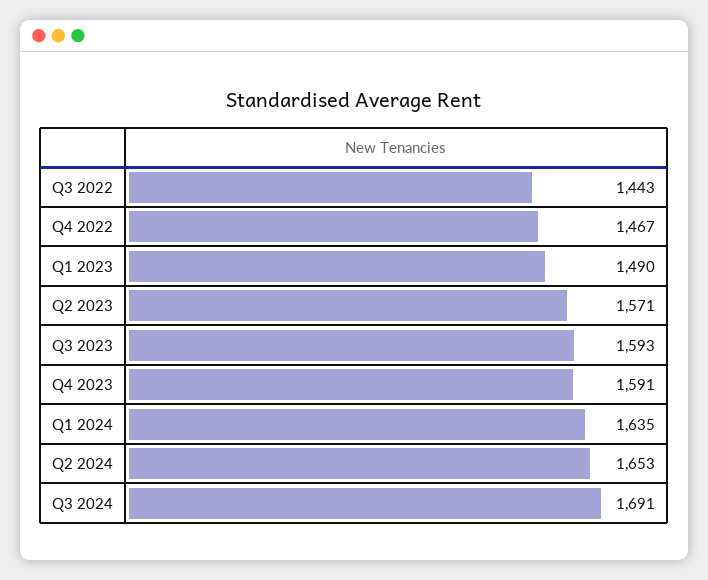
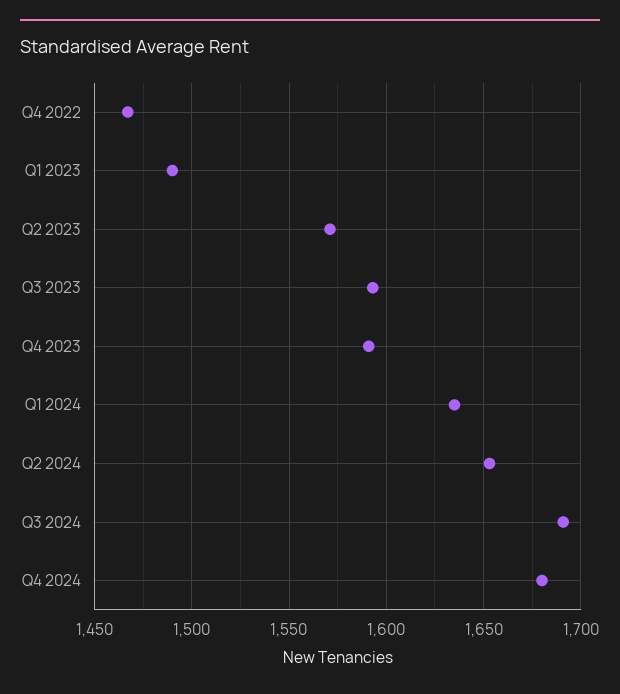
Q3 2022: 1443 -> none
Q4 2024: none -> 1680

